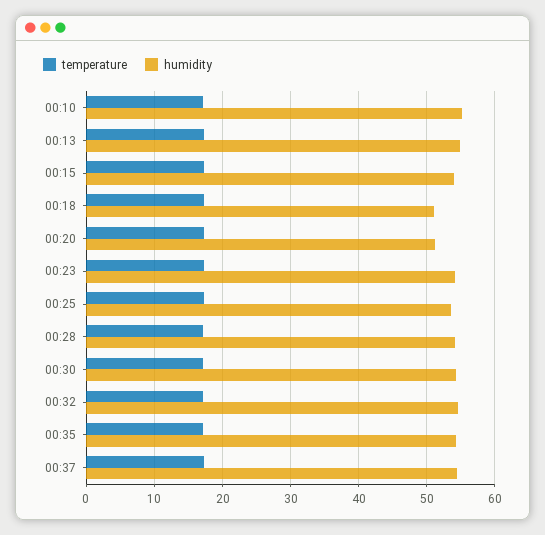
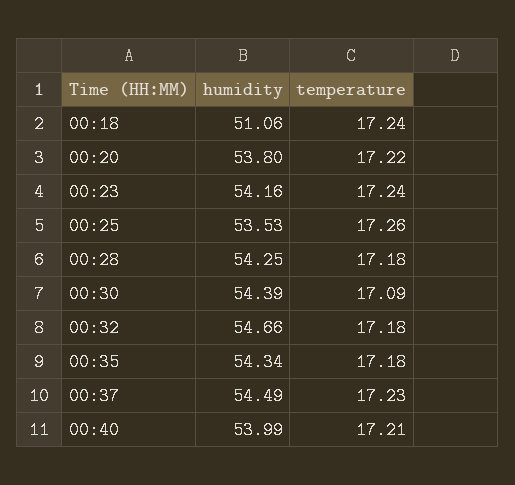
temperature, 00:10: 17 -> none
humidity, 00:10: 55 -> none
temperature, 00:13: 17 -> none
humidity, 00:13: 55 -> none
temperature, 00:15: 17 -> none
humidity, 00:15: 54 -> none
humidity, 00:20: 51 -> 53.8
humidity, 00:40: none -> 53.99
temperature, 00:40: none -> 17.21

